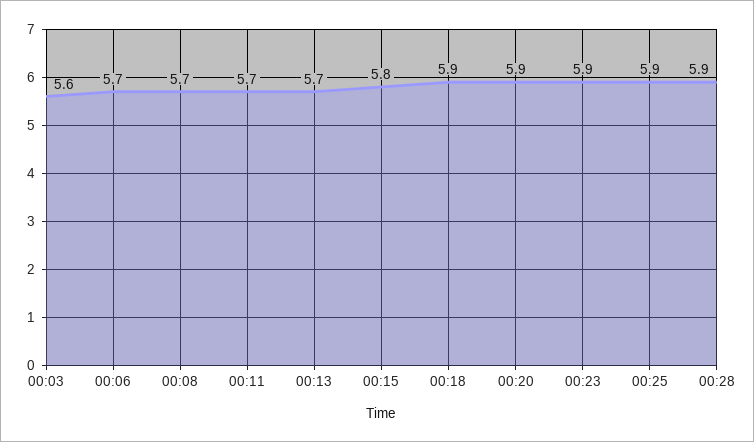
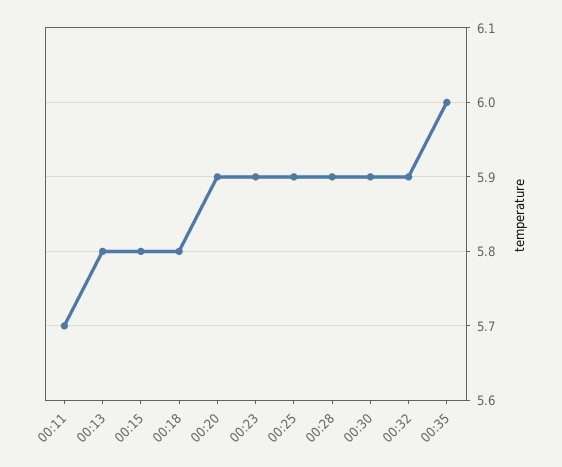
00:03: 5.6 -> none
00:06: 5.7 -> none
00:08: 5.7 -> none
00:13: 5.7 -> 5.8
00:18: 5.9 -> 5.8
00:30: none -> 5.9
00:32: none -> 5.9
00:35: none -> 6

